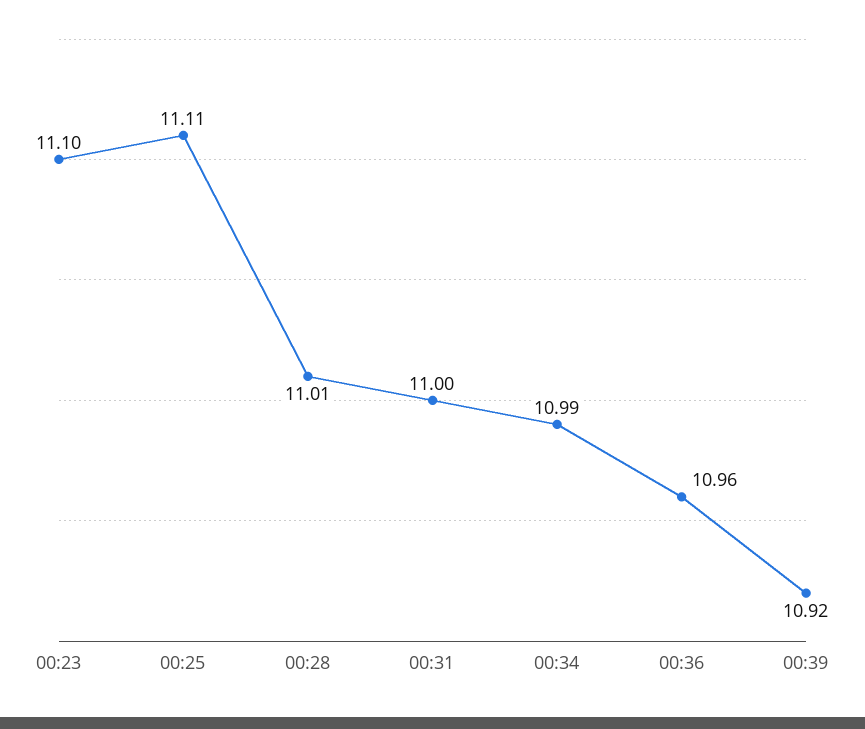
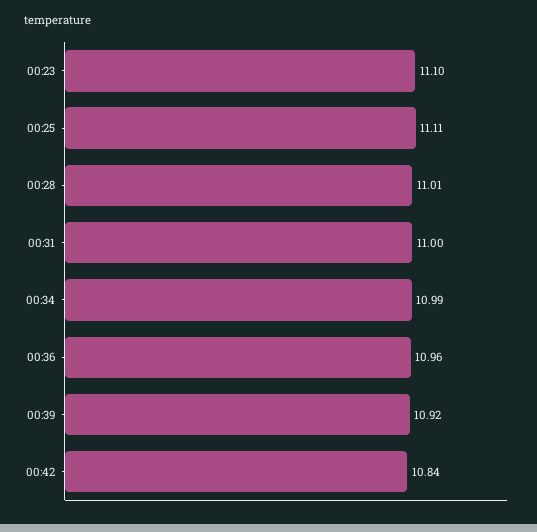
00:42: none -> 10.84

